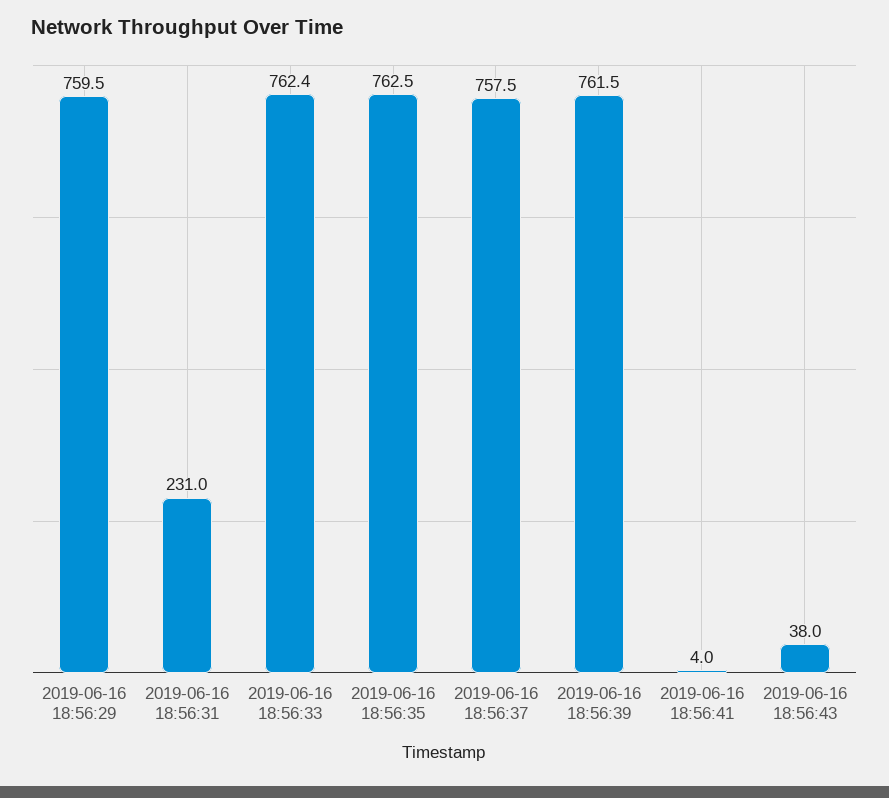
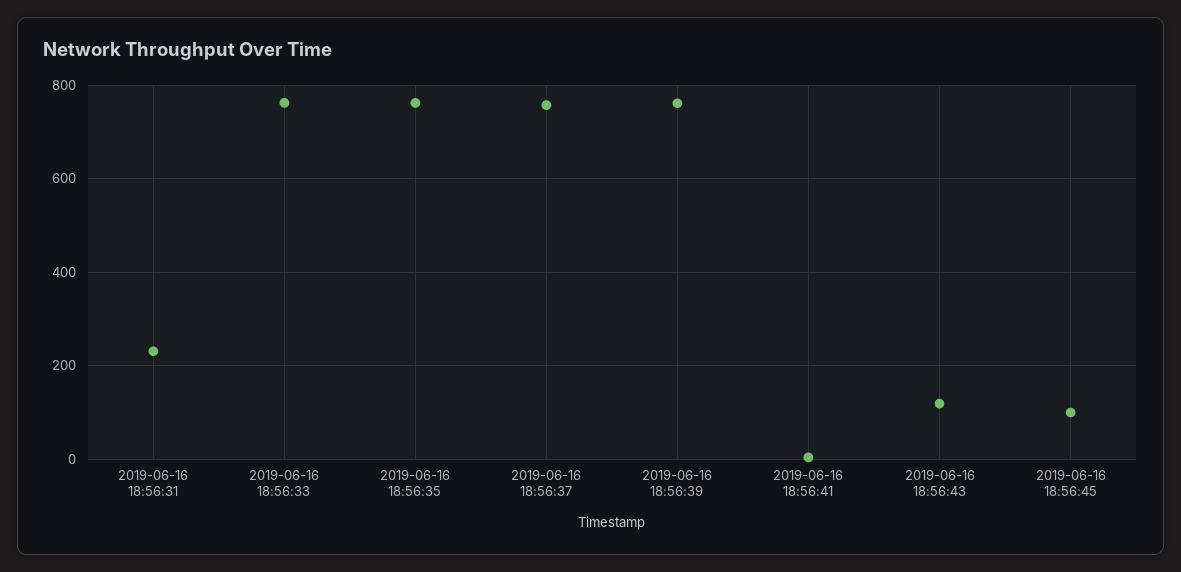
2019-06-16 18:56:29: 759.5 -> none
2019-06-16 18:56:43: 38 -> 120
2019-06-16 18:56:45: none -> 100

